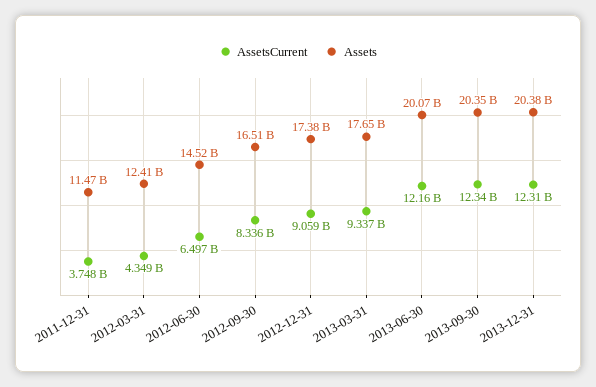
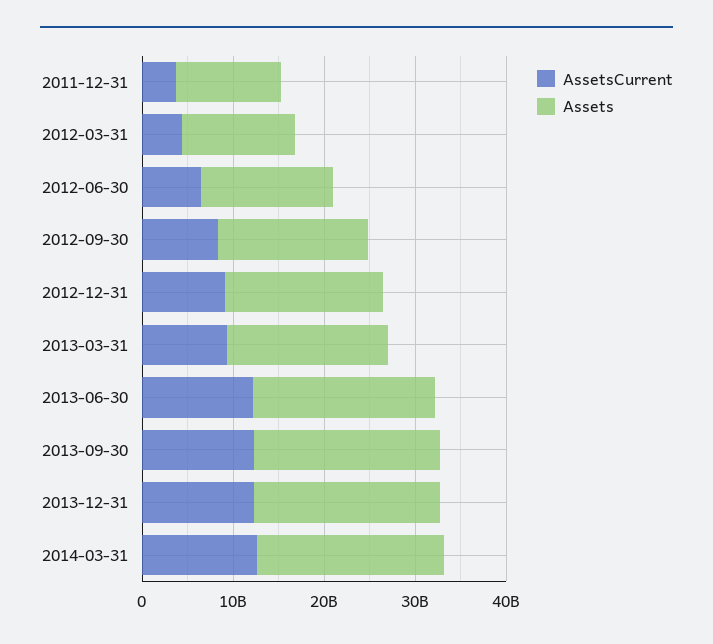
AssetsCurrent, 2014-03-31: none -> 12000000000
Assets, 2014-03-31: none -> 20000000000

